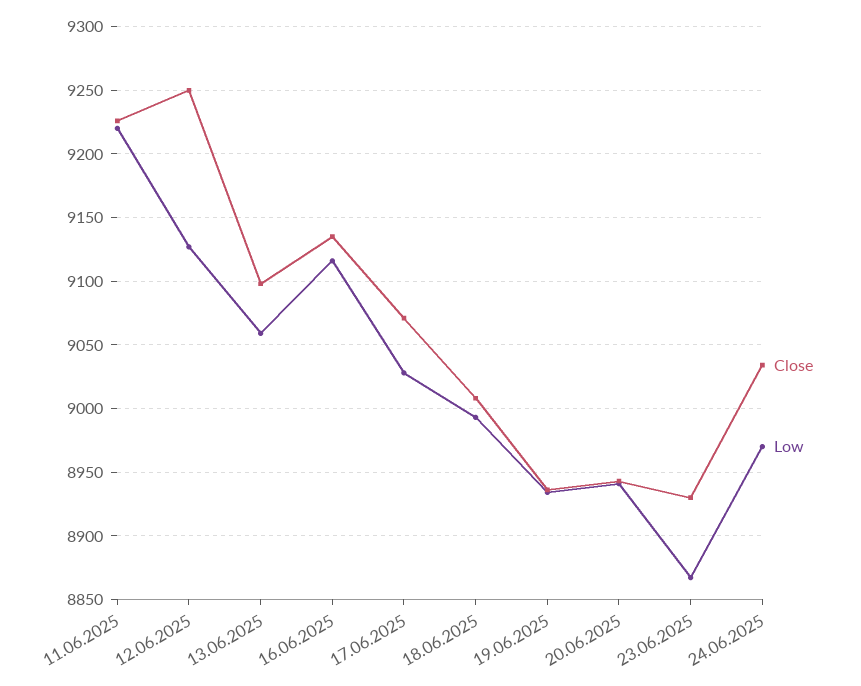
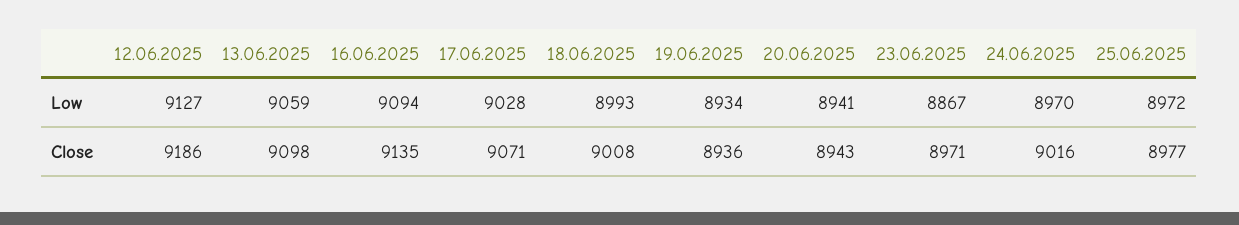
Close, 11.06.2025: 9225 -> none
Low, 11.06.2025: 9220 -> none
Close, 12.06.2025: 9250 -> 9186
Low, 16.06.2025: 9115 -> 9094
Close, 23.06.2025: 8930 -> 8971
Close, 24.06.2025: 9035 -> 9016
Low, 25.06.2025: none -> 8972
Close, 25.06.2025: none -> 8977

